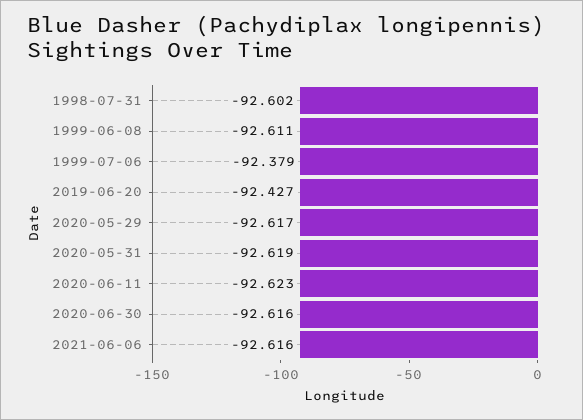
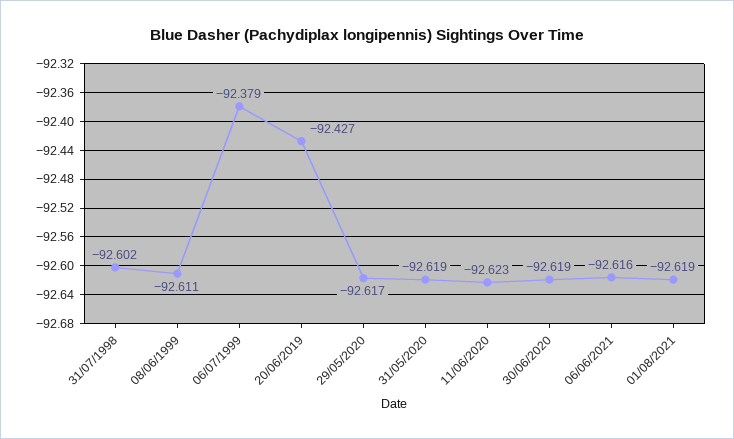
2020-06-30: -92.616 -> -92.619
01/08/2021: none -> -92.619

